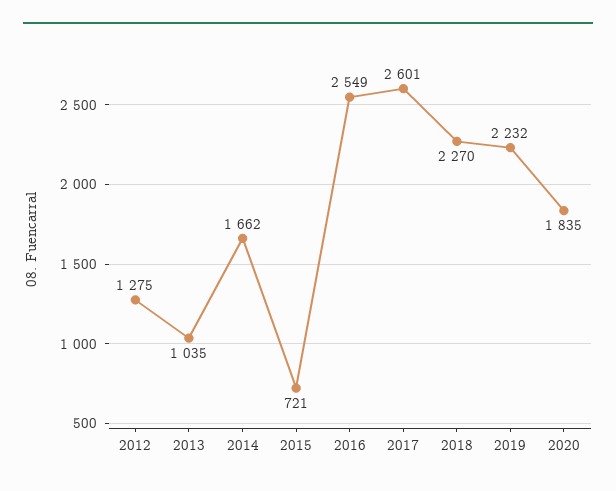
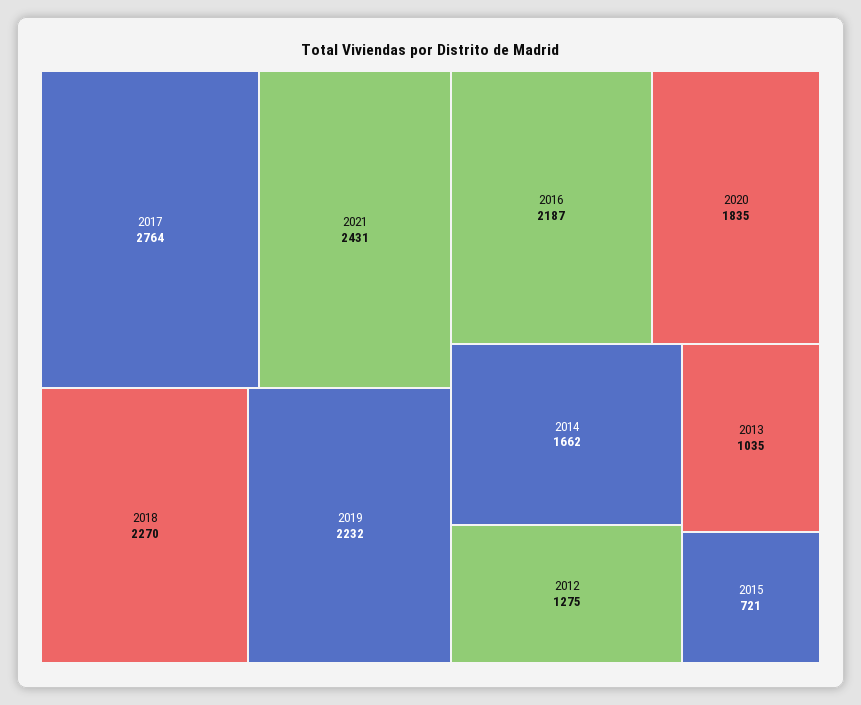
2016: 2549 -> 2187
2017: 2601 -> 2764
2021: none -> 2431

